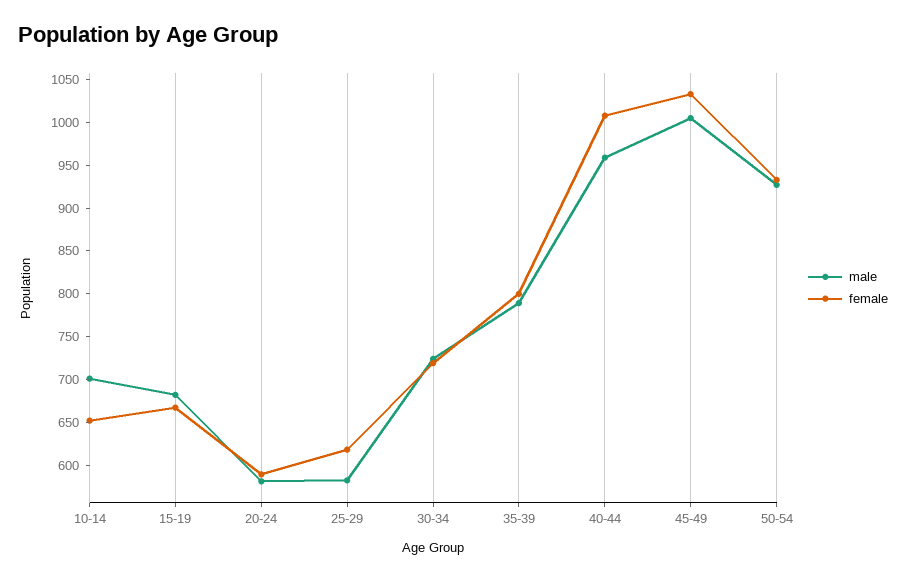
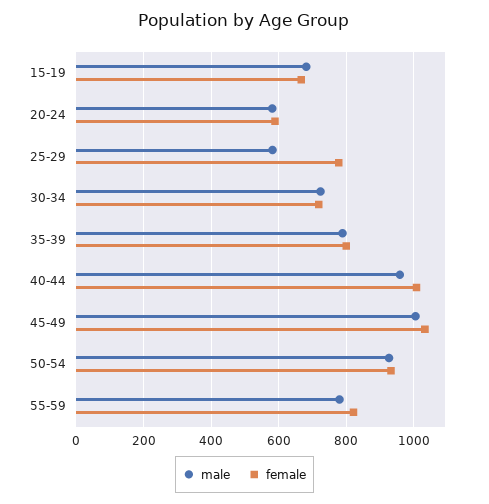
male, 10-14: 700 -> none
female, 10-14: 650 -> none
female, 25-29: 620 -> 780
male, 55-59: none -> 780
female, 55-59: none -> 820

